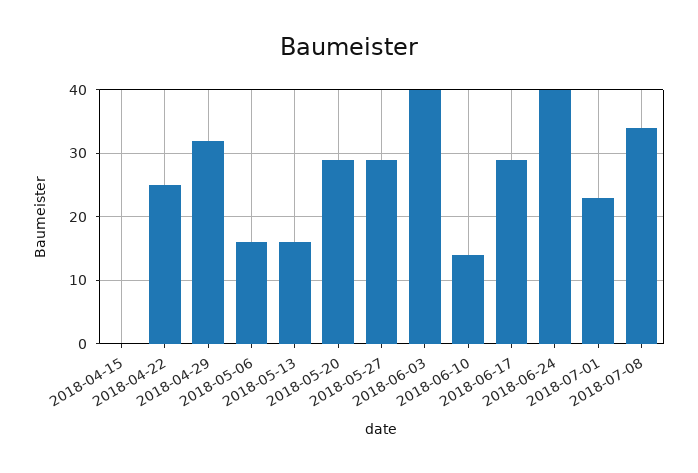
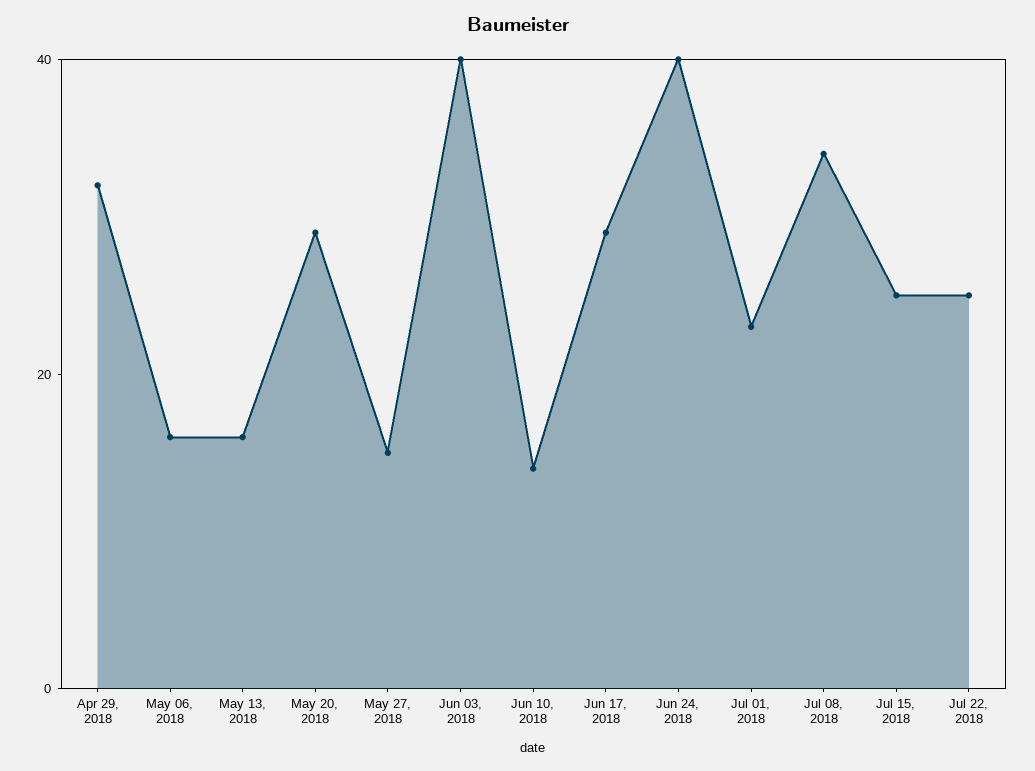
2018-04-15: 0 -> none
2018-04-22: 25 -> none
2018-05-27: 29 -> 15
Jul 15, 2018: none -> 25
Jul 22, 2018: none -> 25

